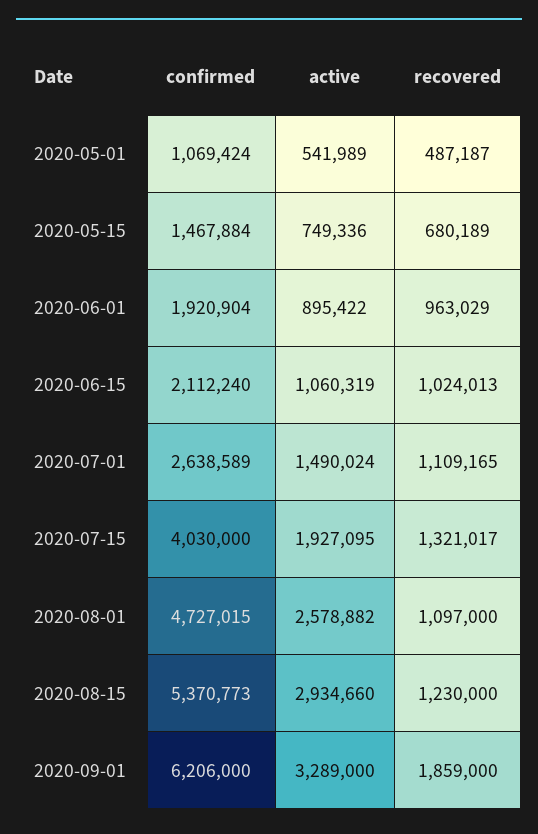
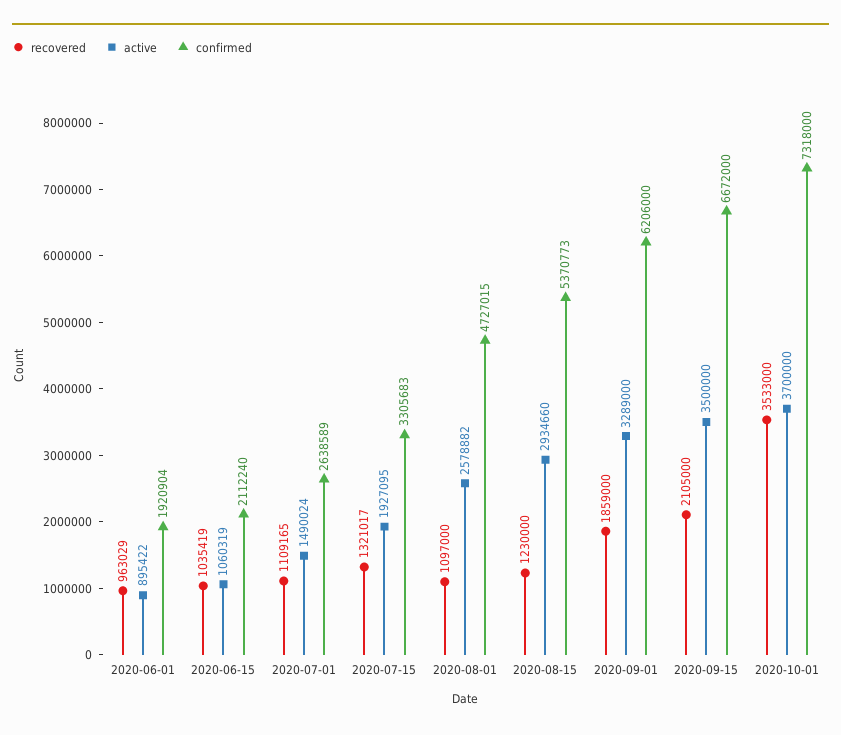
confirmed, 2020-05-01: 1069424 -> none
active, 2020-05-01: 541989 -> none
recovered, 2020-05-01: 487187 -> none
confirmed, 2020-05-15: 1467884 -> none
active, 2020-05-15: 749336 -> none
recovered, 2020-05-15: 680189 -> none
recovered, 2020-06-15: 1024013 -> 1035419
confirmed, 2020-07-15: 4030000 -> 3305683
recovered, 2020-09-15: none -> 2105000
active, 2020-09-15: none -> 3500000
confirmed, 2020-09-15: none -> 6672000
recovered, 2020-10-01: none -> 3533000
active, 2020-10-01: none -> 3700000
confirmed, 2020-10-01: none -> 7318000

